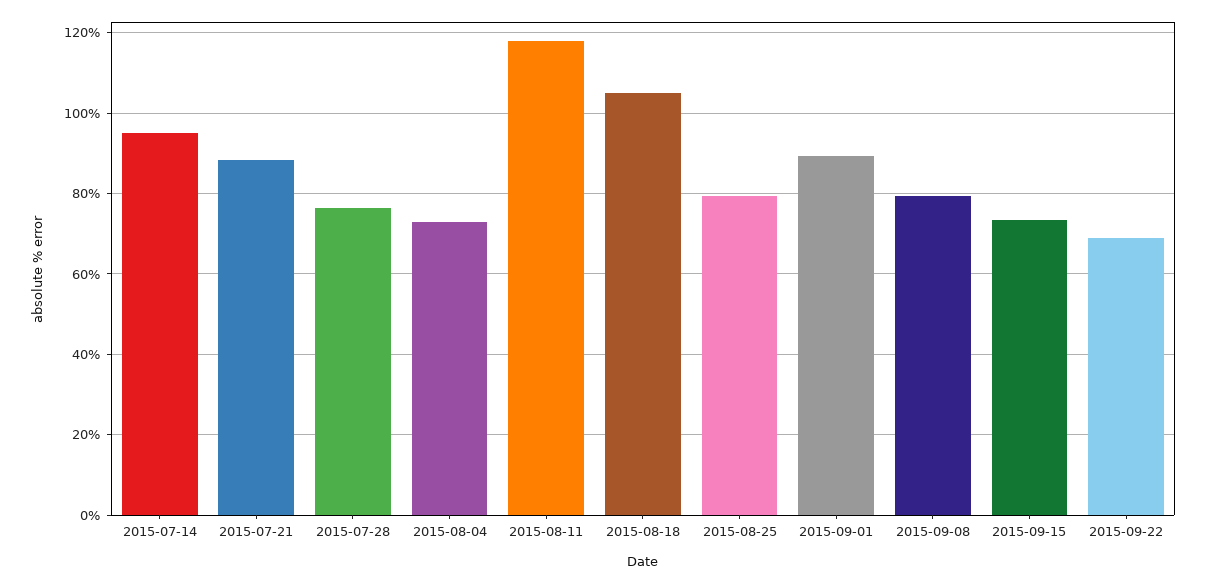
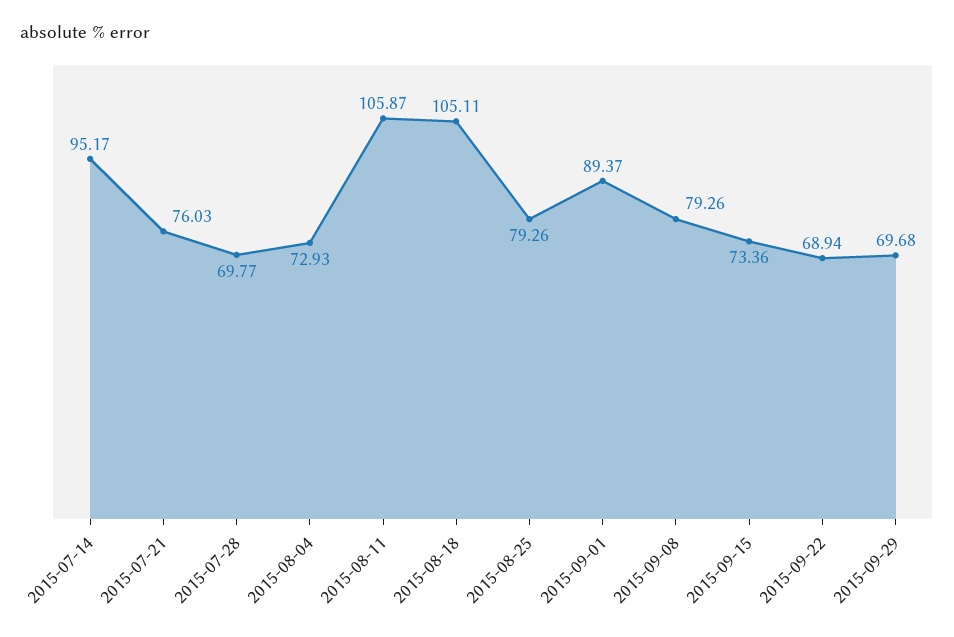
2015-07-21: 88 -> 76.03
2015-07-28: 76 -> 69.77
2015-08-11: 118 -> 105.87
2015-09-29: none -> 69.68

